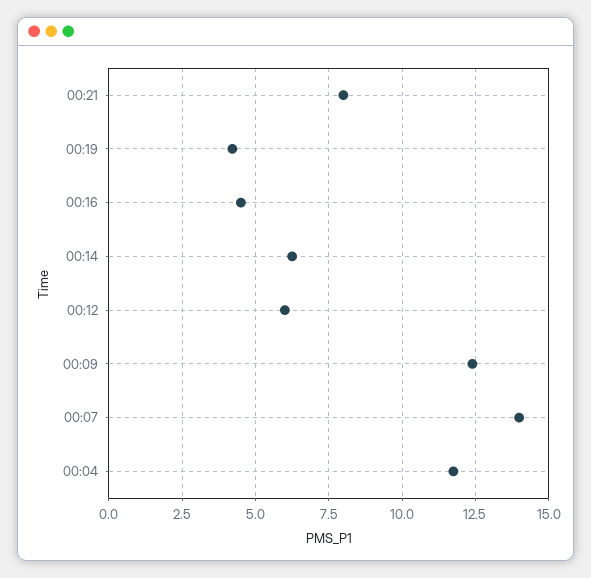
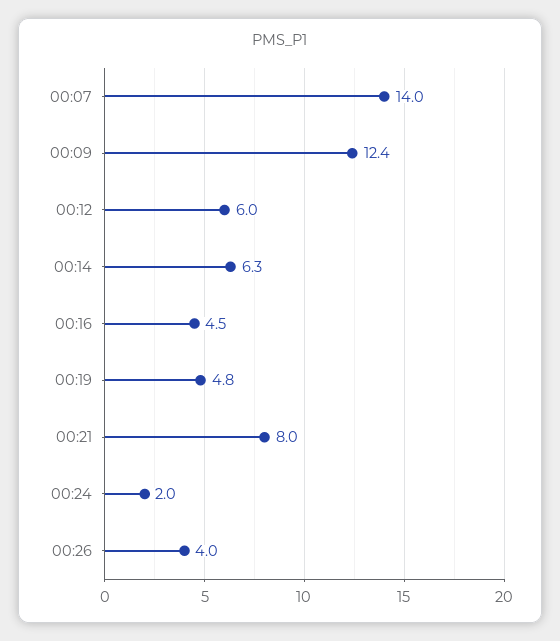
00:19: 4.25 -> 4.8
00:04: 11.75 -> none
00:24: none -> 2
00:26: none -> 4

